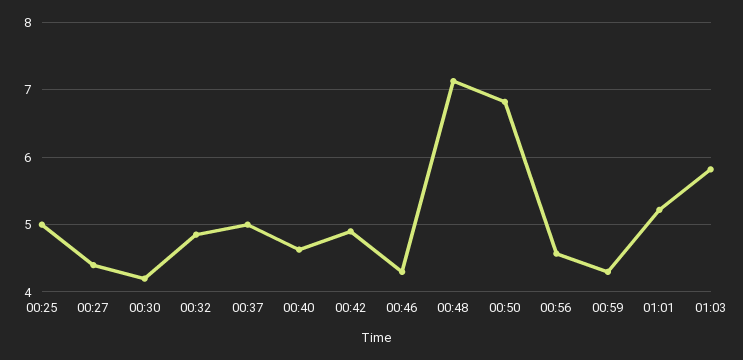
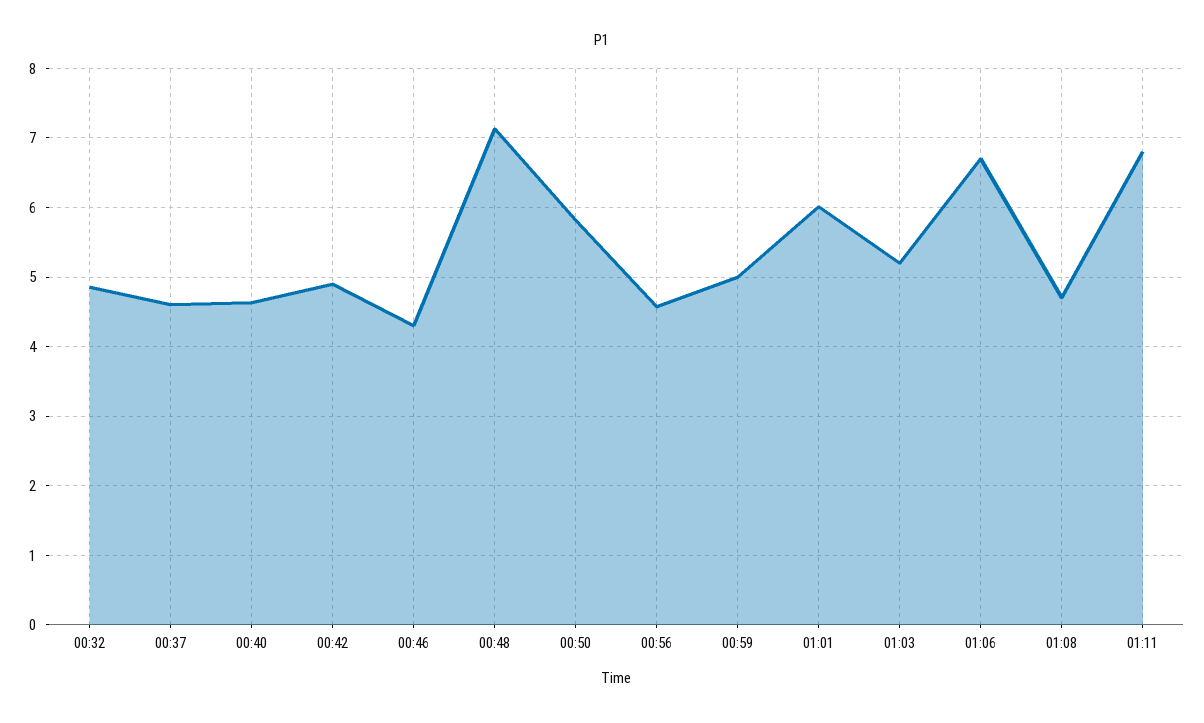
00:25: 5 -> none
00:27: 4.4 -> none
00:30: 4.2 -> none
00:37: 5 -> 4.6
00:50: 6.8 -> 5.8
00:59: 4.3 -> 5
01:01: 5.2 -> 6
01:03: 5.8 -> 5.2
01:06: none -> 6.7
01:08: none -> 4.7
01:11: none -> 6.8

